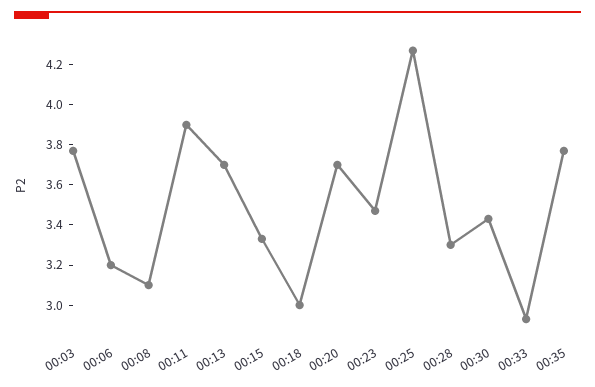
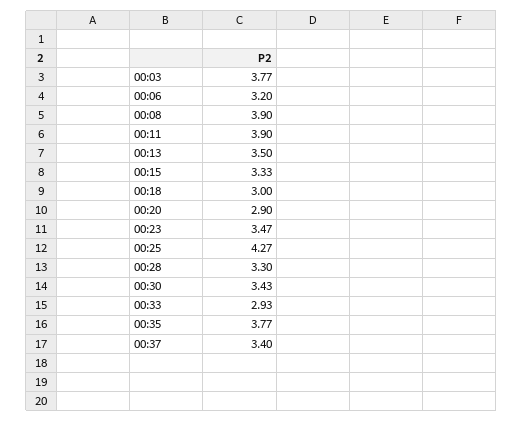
00:08: 3.1 -> 3.9
00:13: 3.7 -> 3.5
00:20: 3.7 -> 2.9
00:37: none -> 3.4

